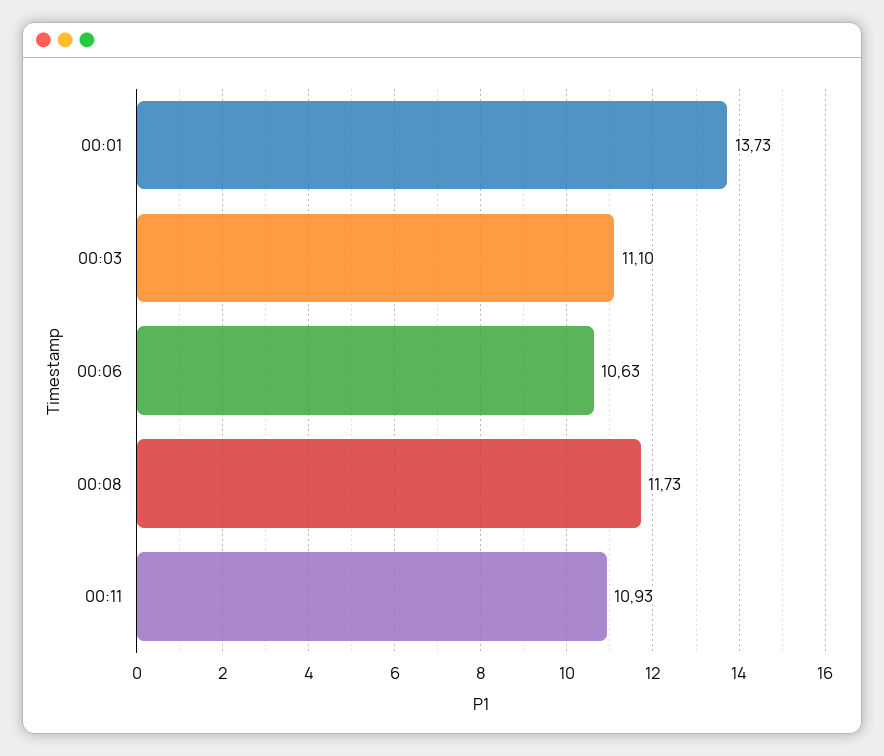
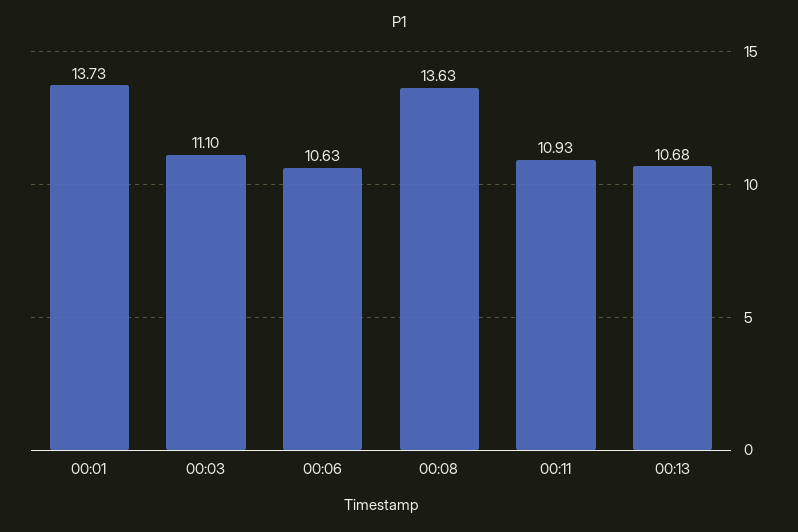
00:08: 11.73 -> 13.63
00:13: none -> 10.68

